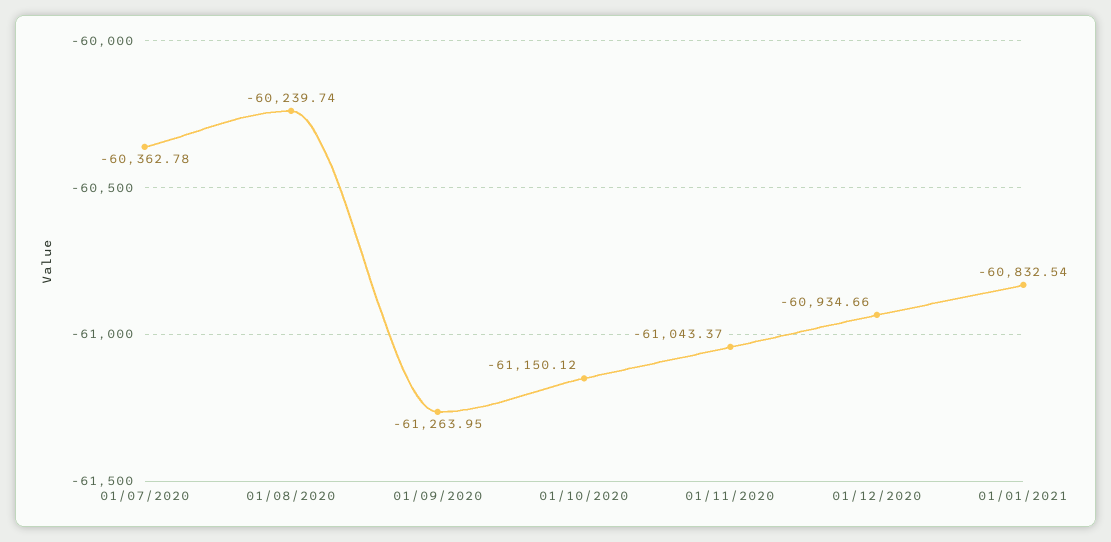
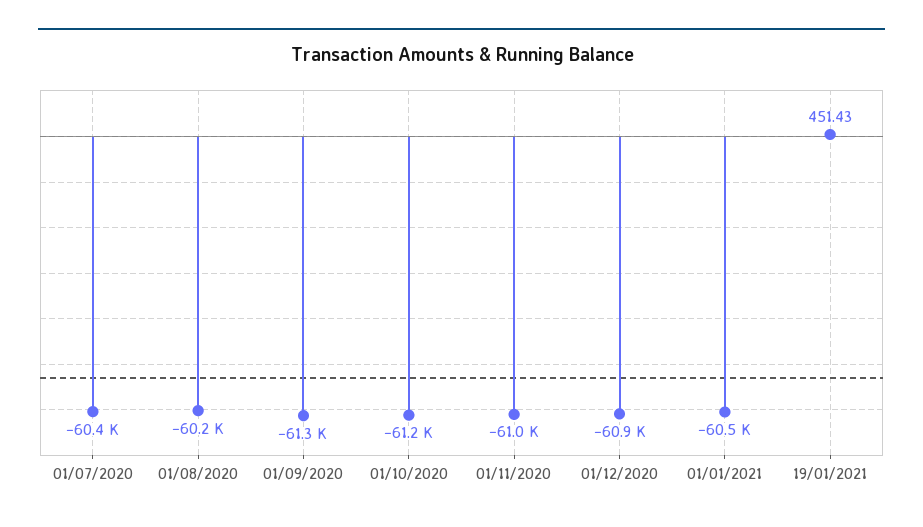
01/01/2021: -60832.54 -> -60500
19/01/2021: none -> 451.43

